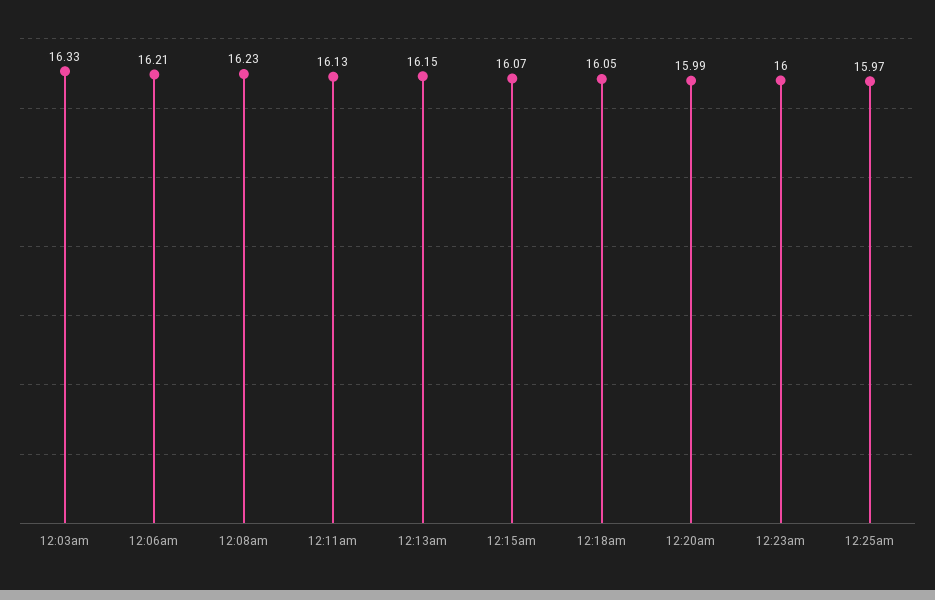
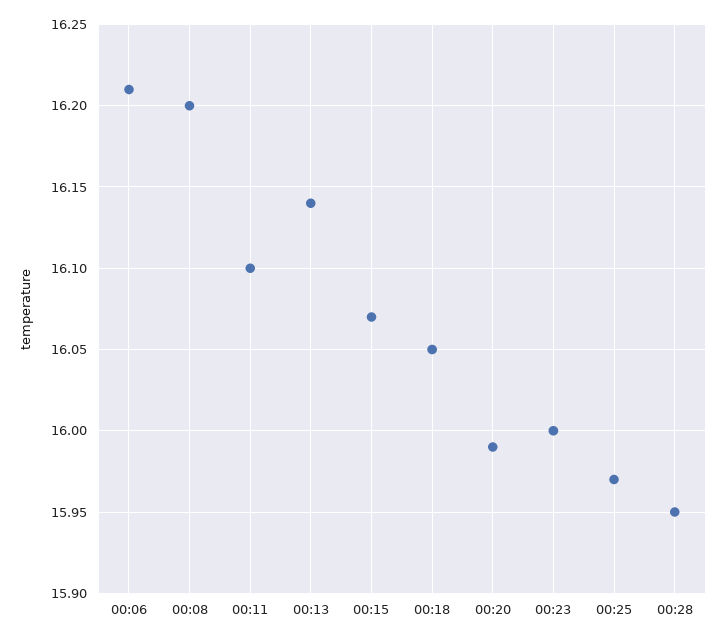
12:03am: 16.33 -> none
12:08am: 16.23 -> 16.2
12:11am: 16.13 -> 16.1
12:13am: 16.15 -> 16.14
00:28: none -> 15.95

